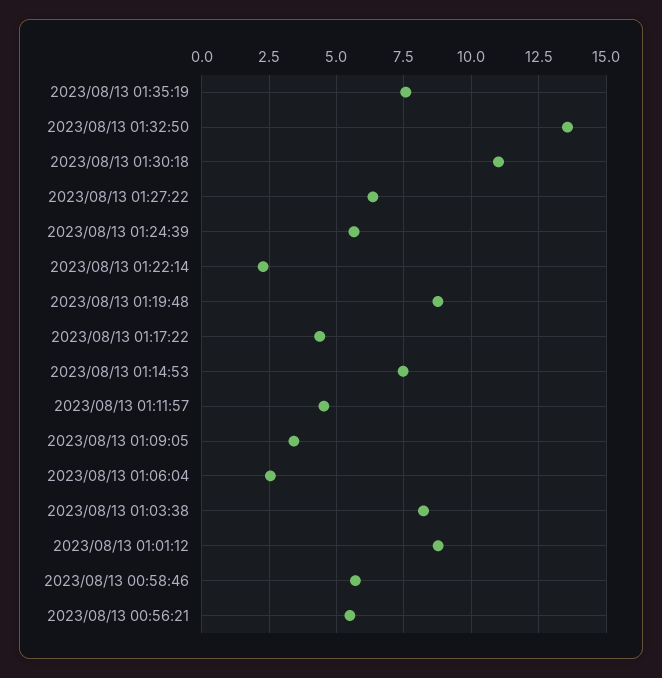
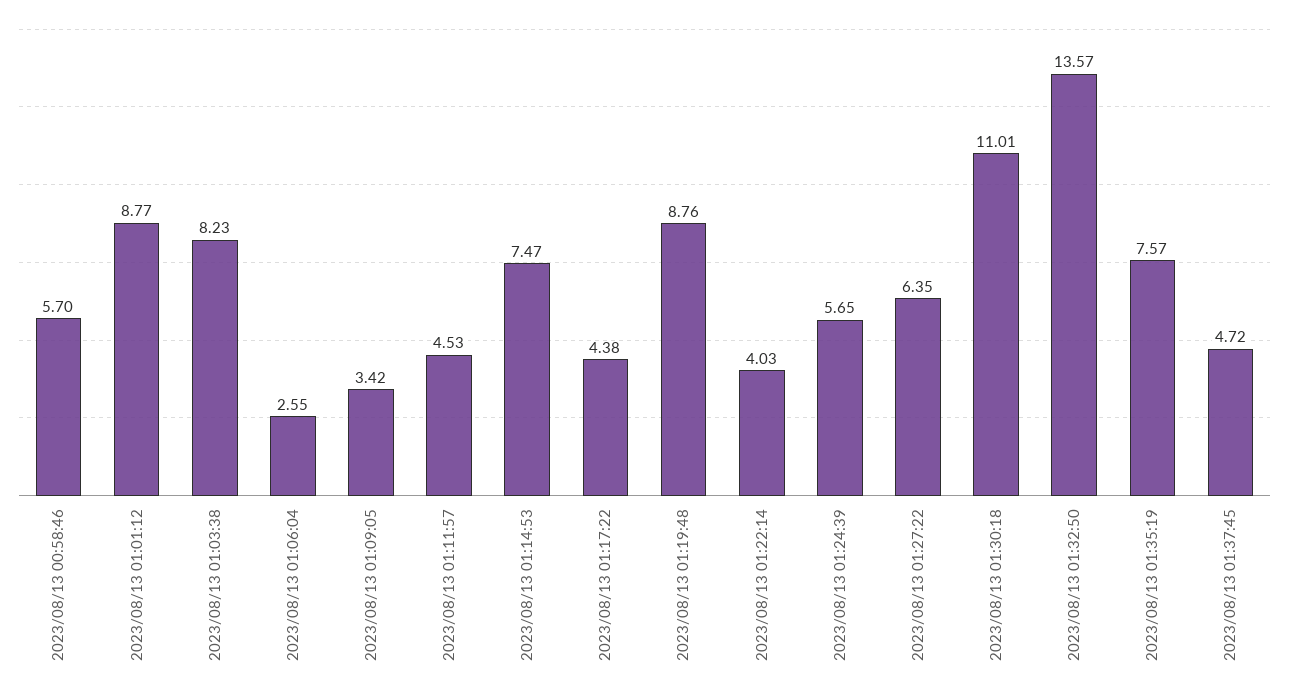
2023/08/13 01:22:14: 2.25 -> 4.03
2023/08/13 00:56:21: 5.5 -> none
2023/08/13 01:37:45: none -> 4.72

